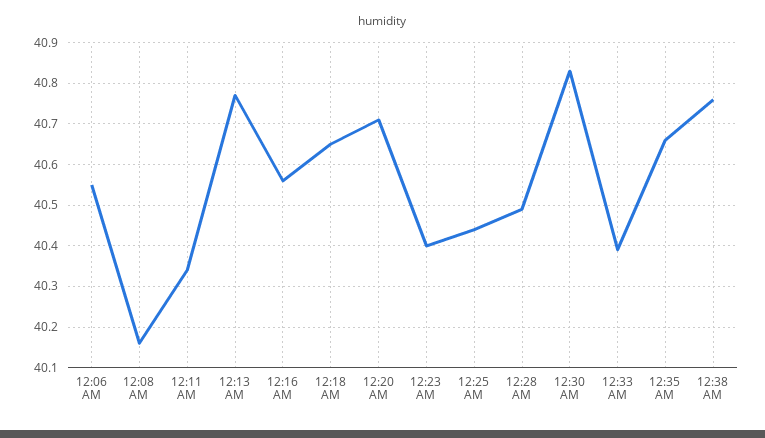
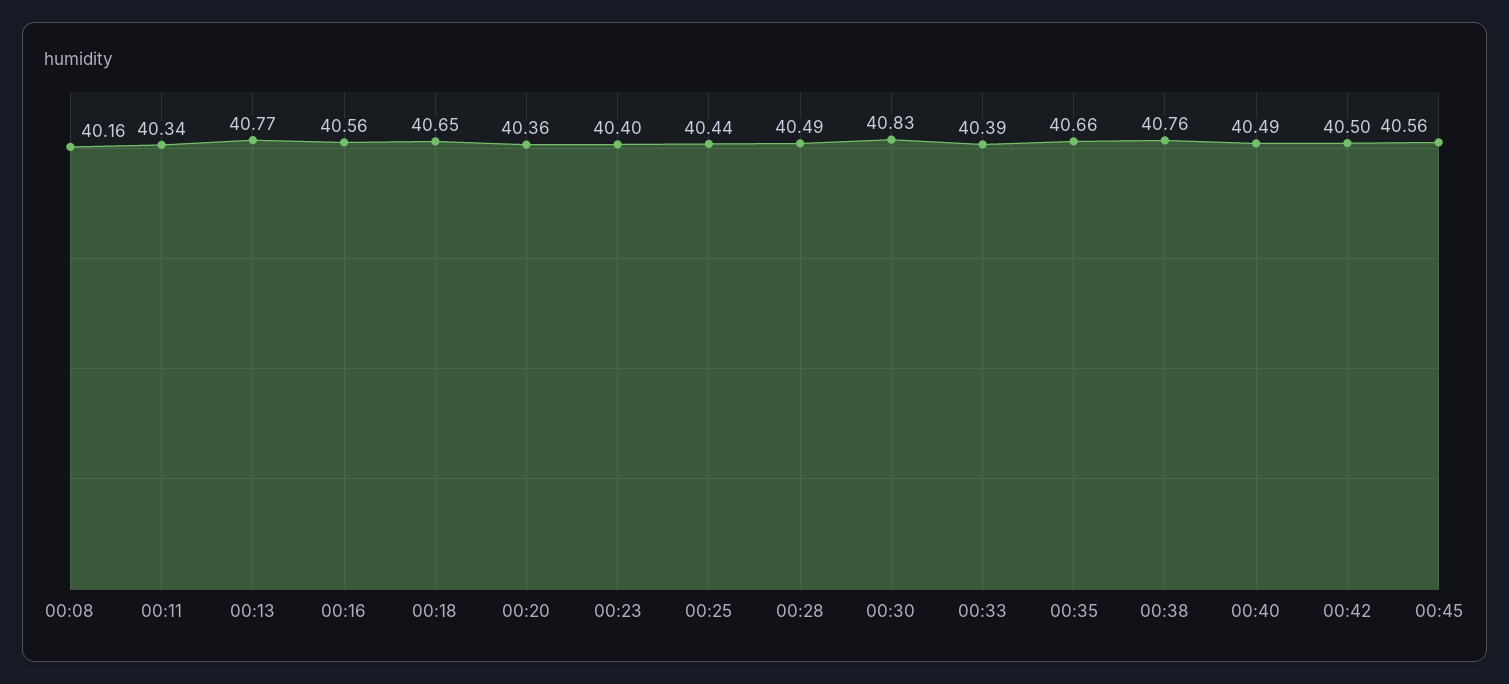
12:06 AM: 40.55 -> none
12:20 AM: 40.7 -> 40.36
00:40: none -> 40.49
00:42: none -> 40.5
00:45: none -> 40.56

